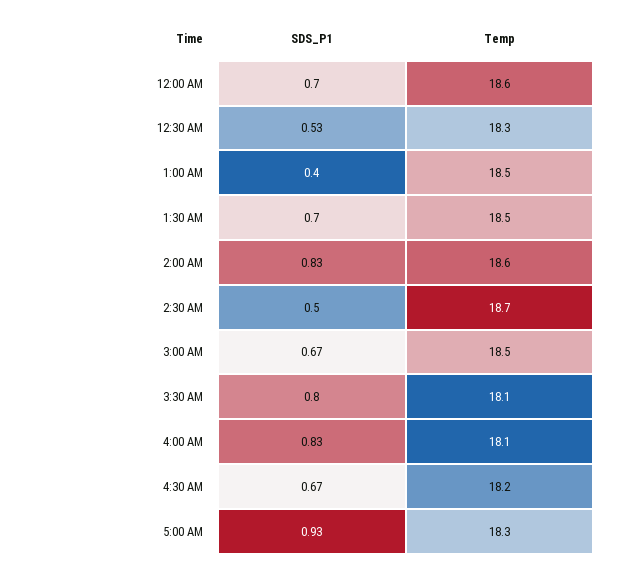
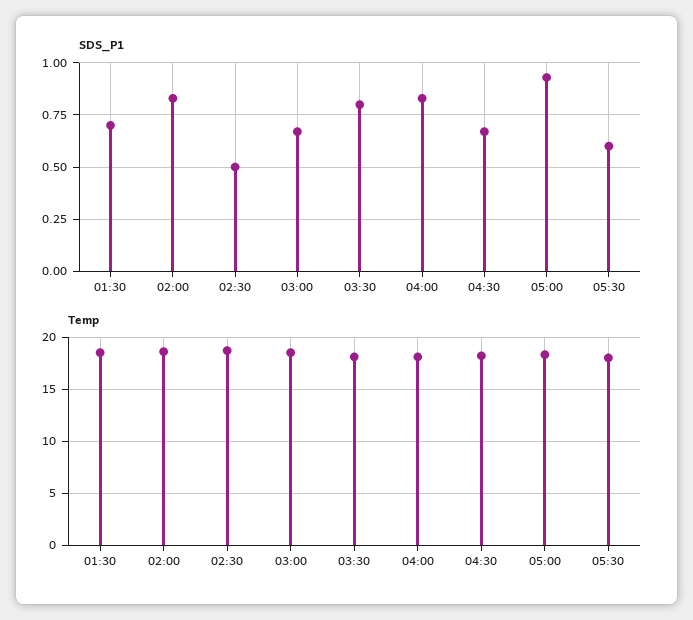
SDS_P1, 12:00 AM: 0.7 -> none
Temp, 12:00 AM: 18.6 -> none
SDS_P1, 12:30 AM: 0.53 -> none
Temp, 12:30 AM: 18.3 -> none
SDS_P1, 1:00 AM: 0.4 -> none
Temp, 1:00 AM: 18.5 -> none
SDS_P1, 05:30: none -> 0.6
Temp, 05:30: none -> 18

